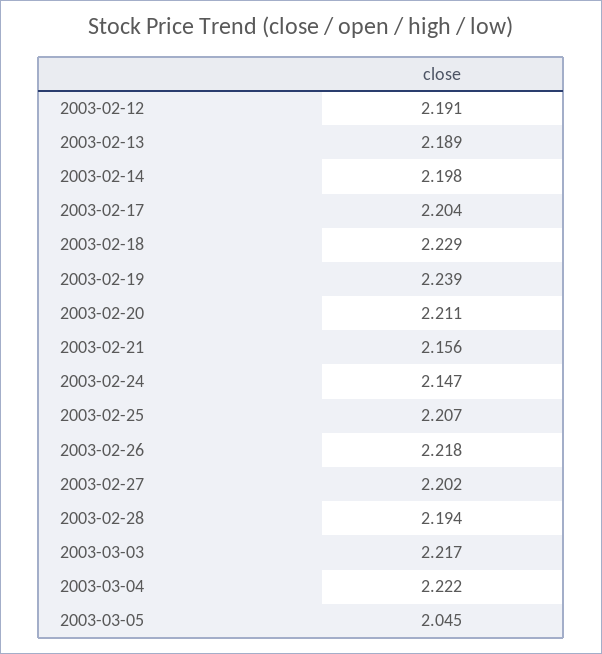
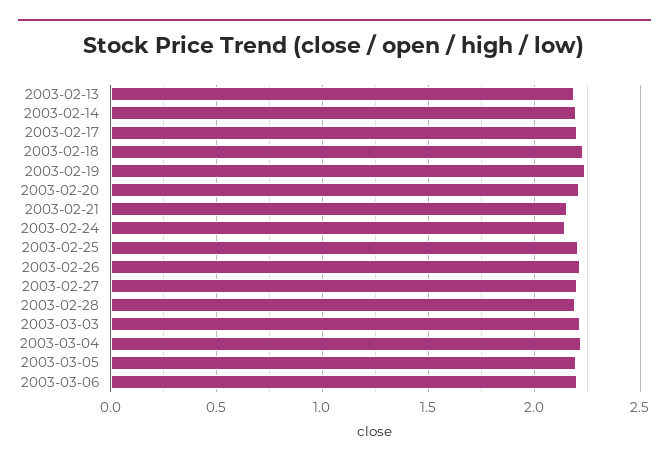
2003-02-12: 2.191 -> none
2003-03-05: 2.045 -> 2.2
2003-03-06: none -> 2.2

